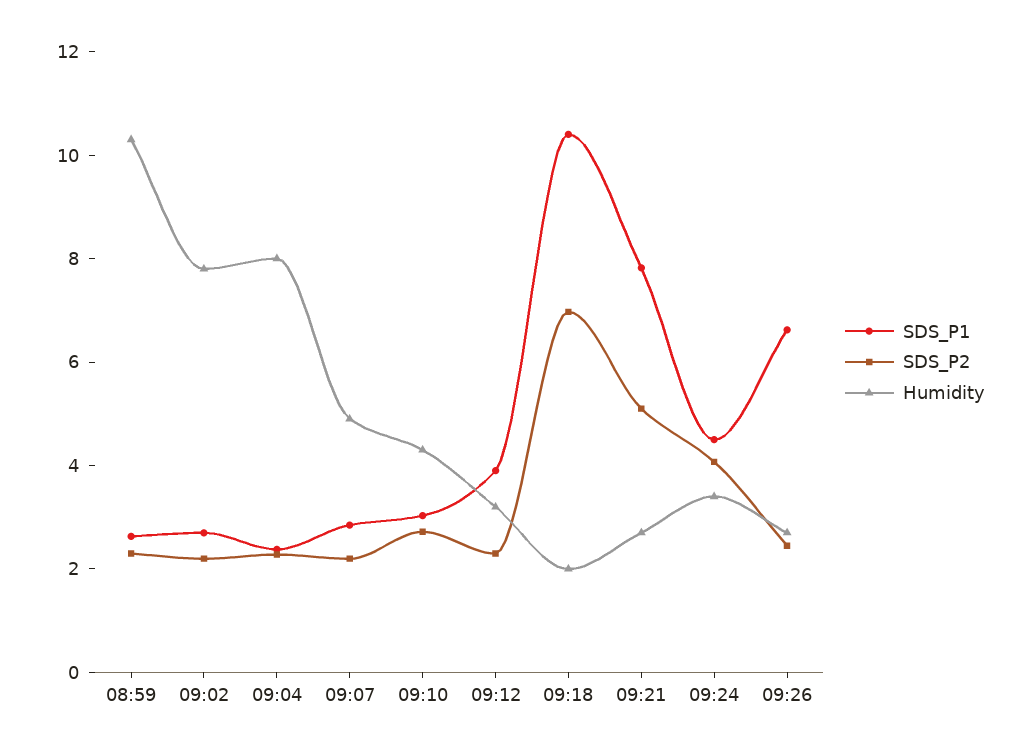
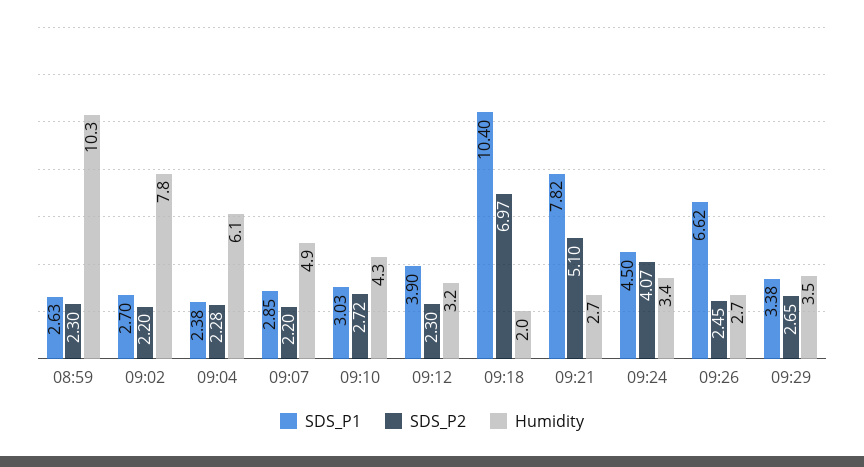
Humidity, 09:04: 8 -> 6.1
SDS_P1, 09:29: none -> 3.38
SDS_P2, 09:29: none -> 2.65
Humidity, 09:29: none -> 3.5

